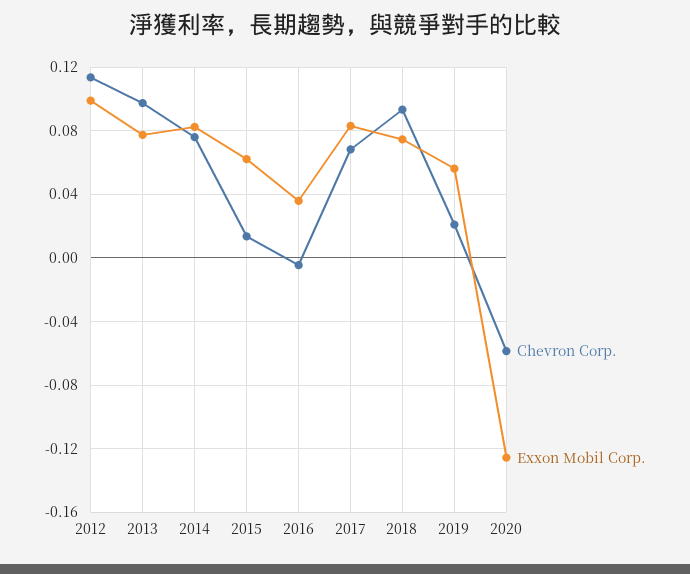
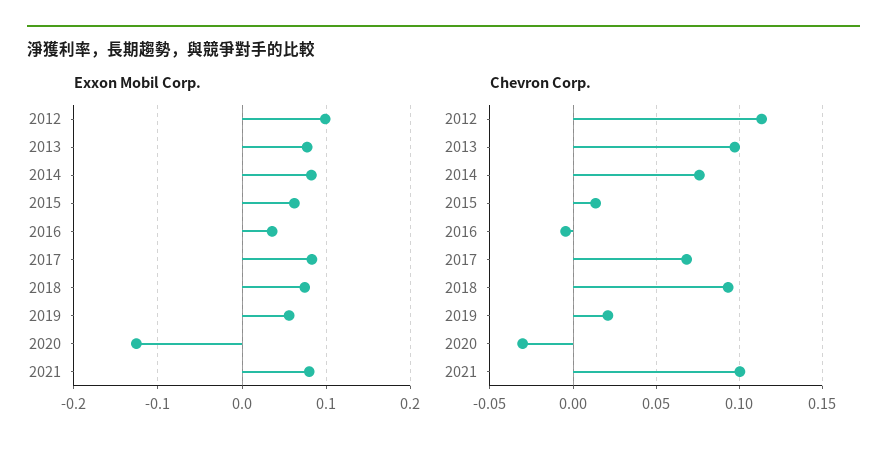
Chevron Corp., 2020: -0.06 -> -0.03
Exxon Mobil Corp., 2021: none -> 0.08
Chevron Corp., 2021: none -> 0.1

